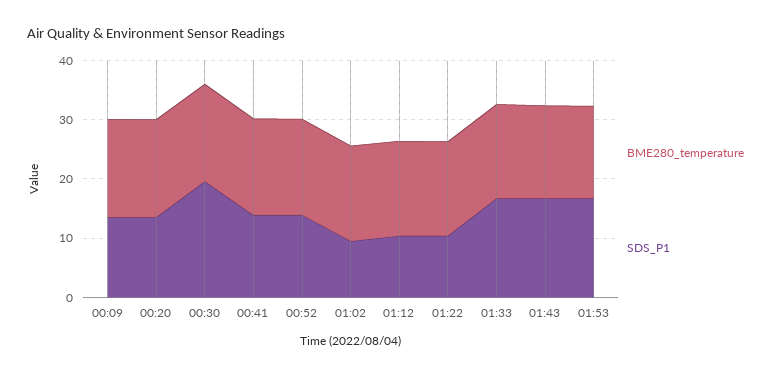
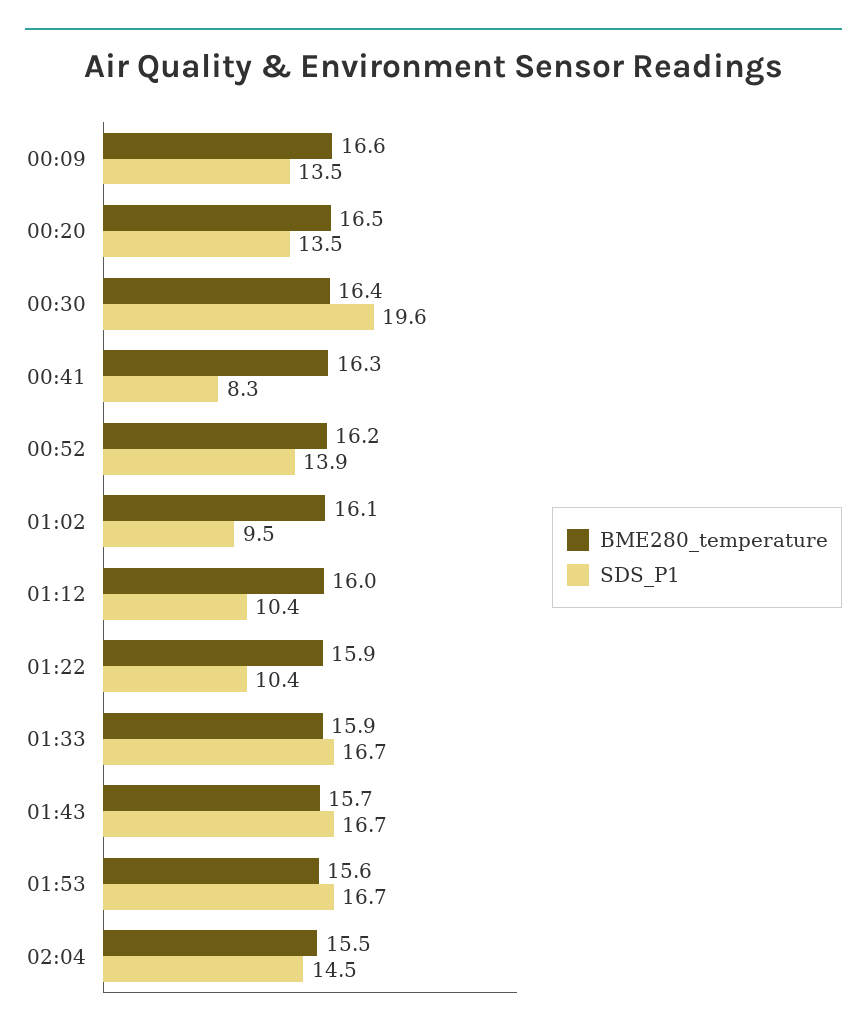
SDS_P1, 00:41: 14 -> 8.3
BME280_temperature, 02:04: none -> 15.5
SDS_P1, 02:04: none -> 14.5

